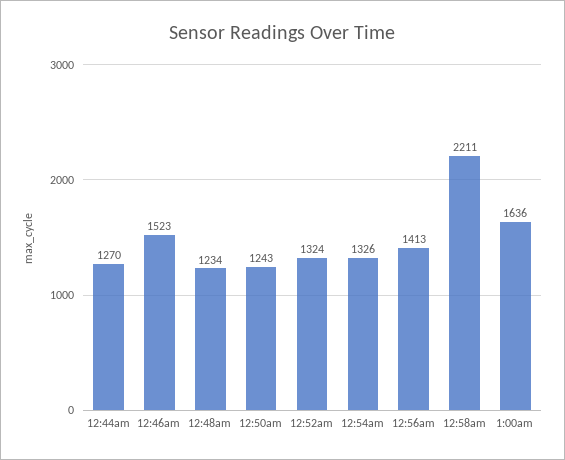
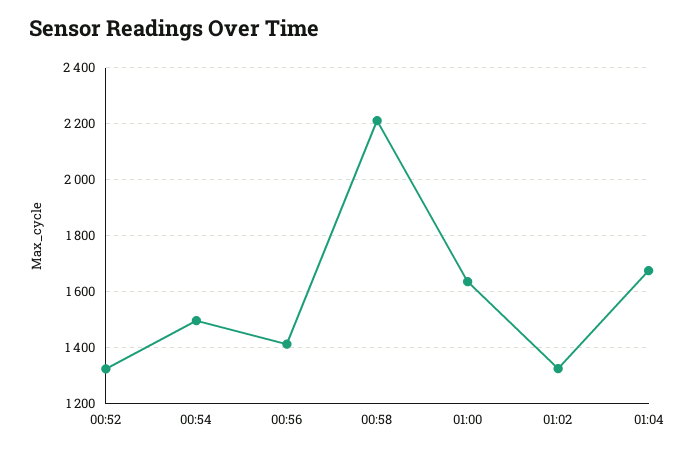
12:44am: 1270 -> none
12:46am: 1523 -> none
12:48am: 1234 -> none
12:50am: 1243 -> none
12:54am: 1326 -> 1500
01:02: none -> 1325
01:04: none -> 1675

